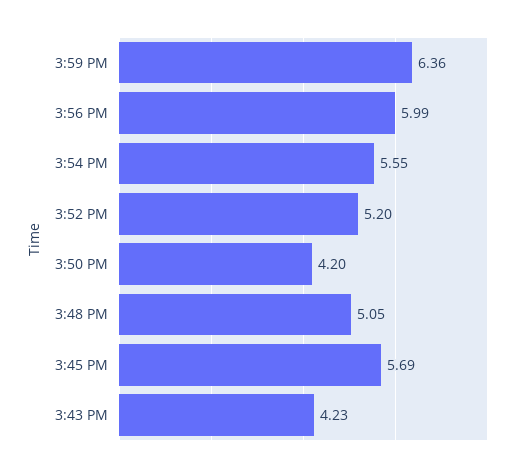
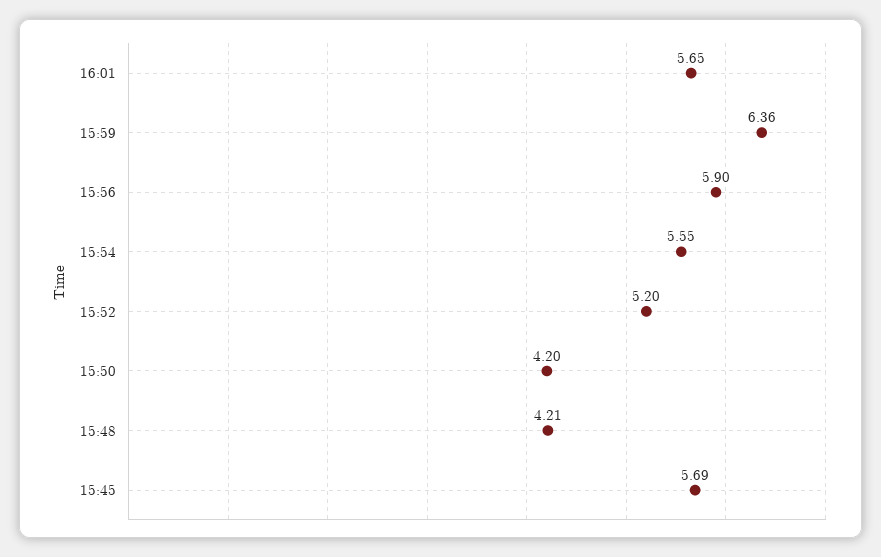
3:56 PM: 5.99 -> 5.9
3:48 PM: 5.05 -> 4.21
3:43 PM: 4.23 -> none
16:01: none -> 5.65

